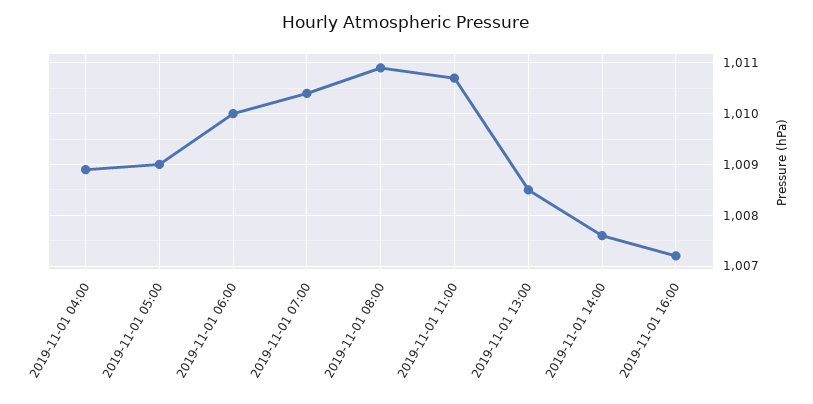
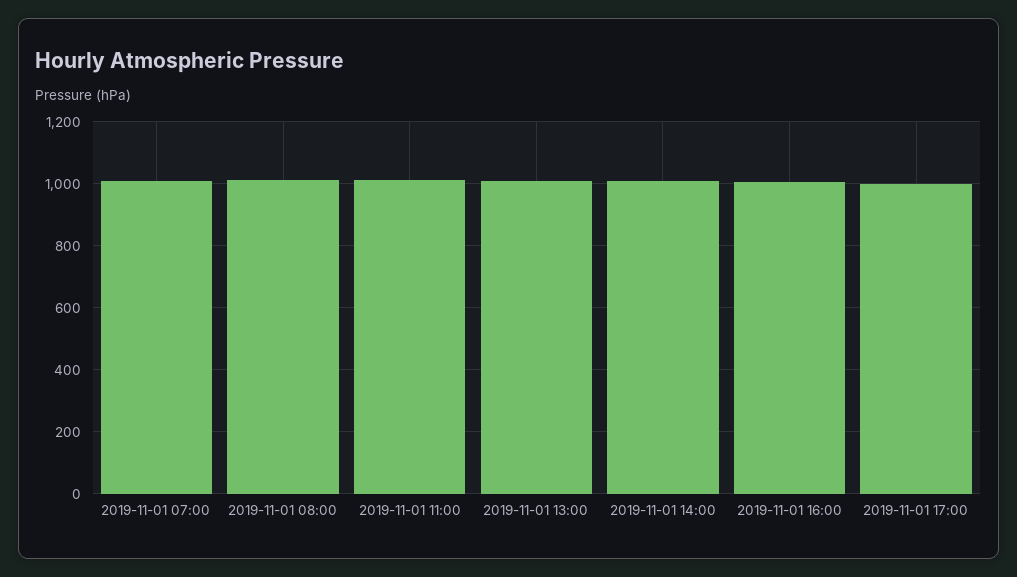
2019-11-01 04:00: 1009 -> none
2019-11-01 05:00: 1009 -> none
2019-11-01 06:00: 1010 -> none
2019-11-01 17:00: none -> 1000

